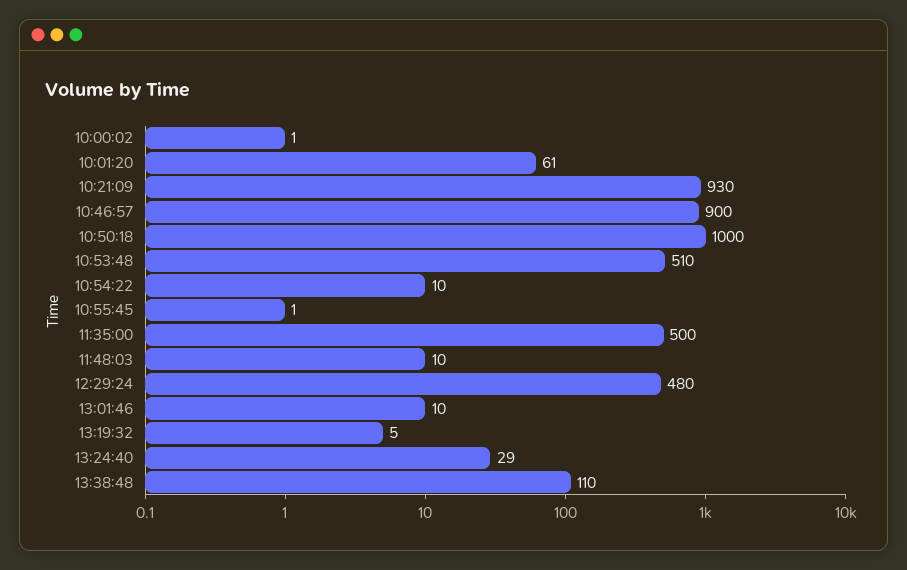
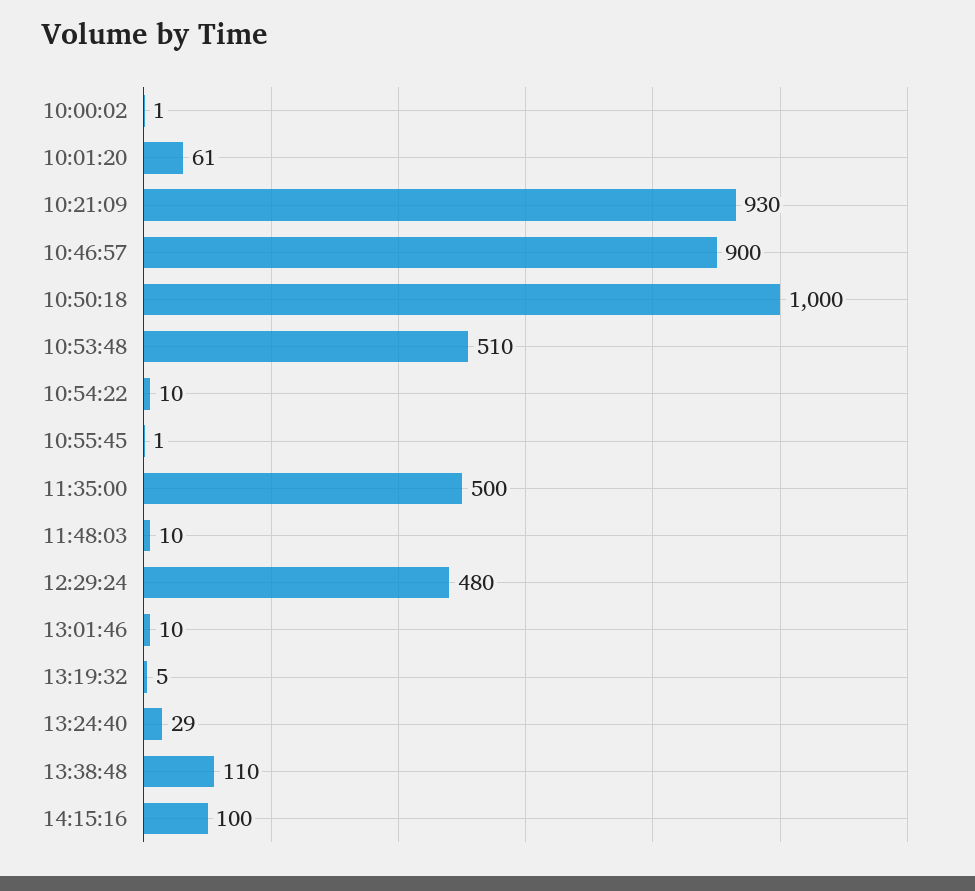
14:15:16: none -> 100

